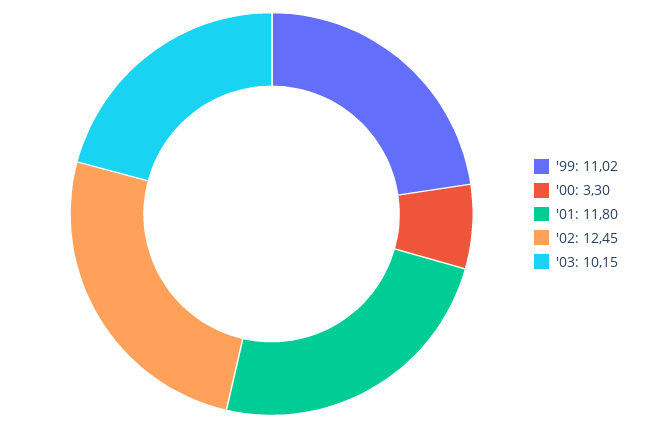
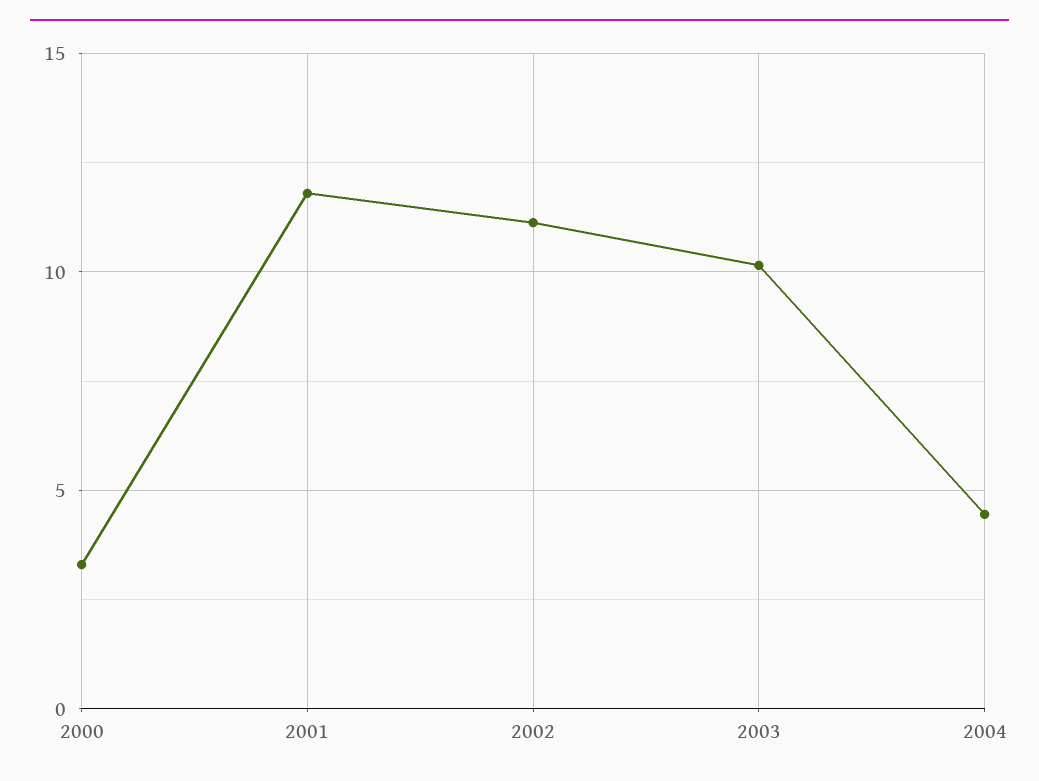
'99: 11.02 -> none
'02: 12.45 -> 11
2004: none -> 4.5

